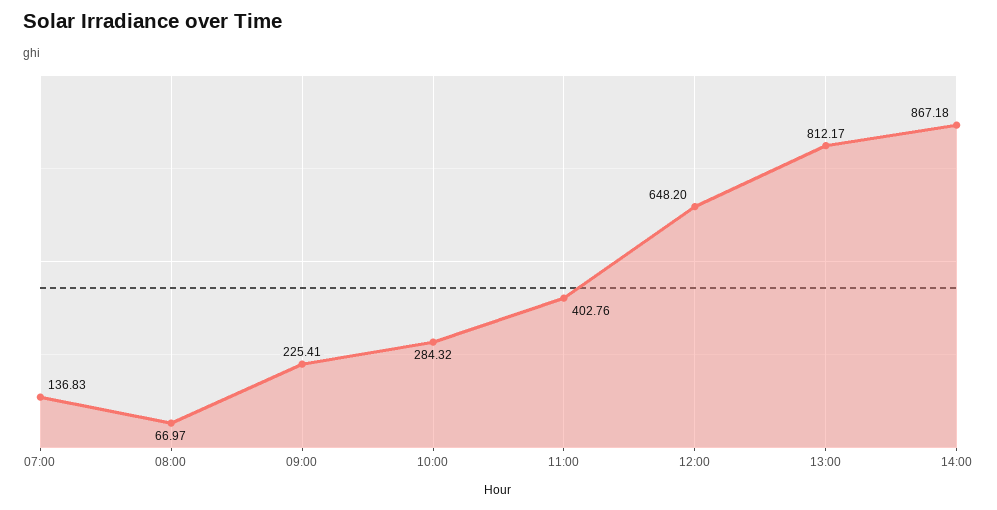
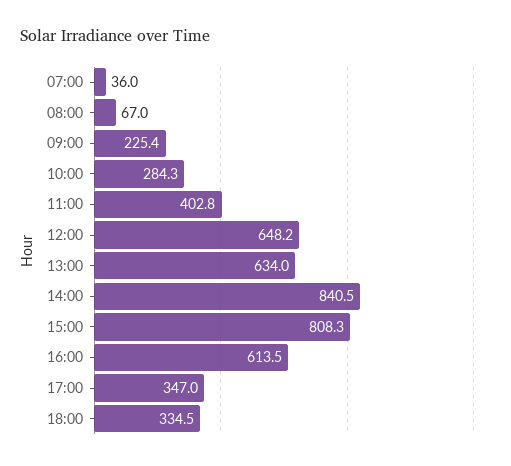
07:00: 136.83 -> 36
13:00: 812.17 -> 634
14:00: 867.18 -> 840.5
15:00: none -> 808.3
16:00: none -> 613.5
17:00: none -> 347
18:00: none -> 334.5

